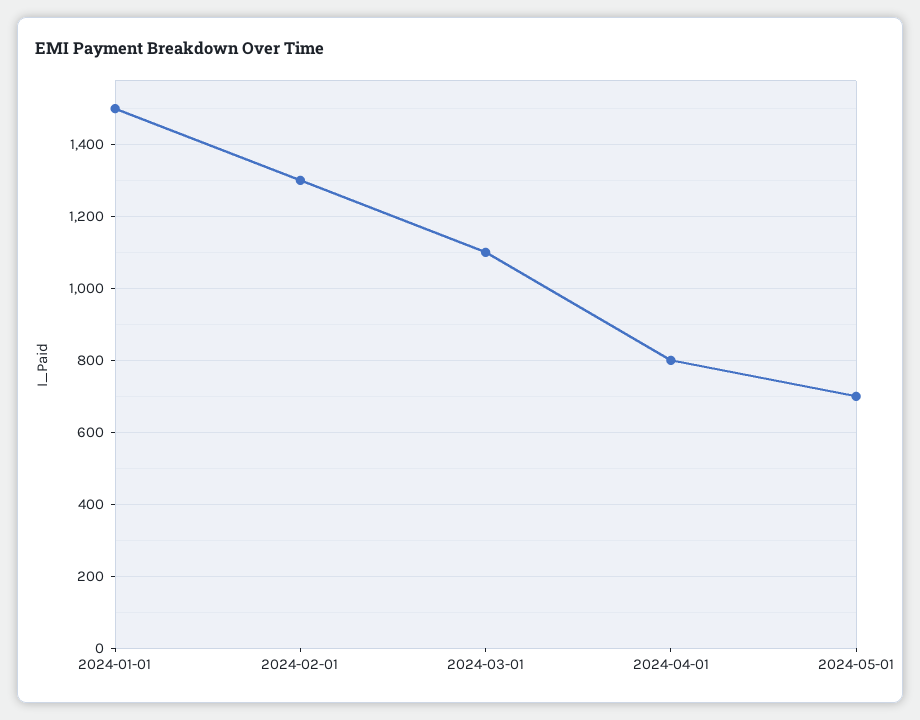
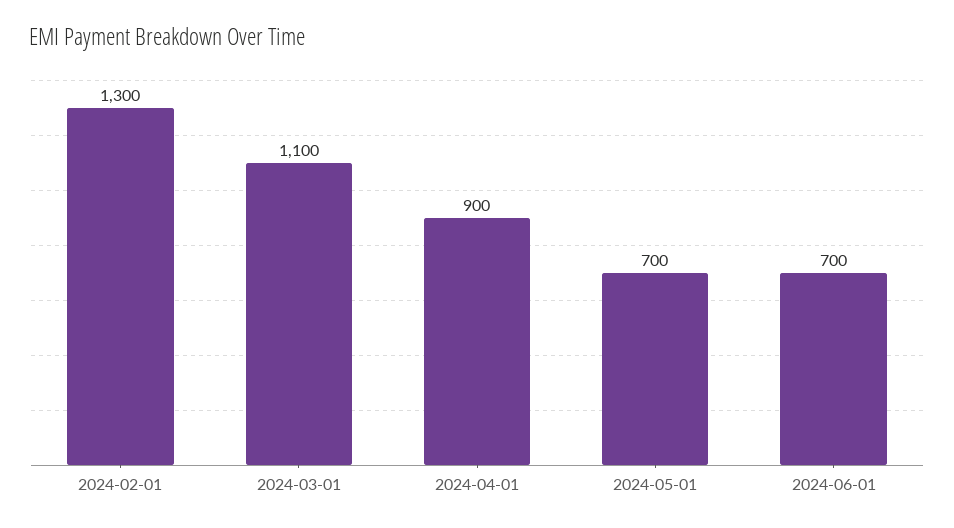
2024-01-01: 1500 -> none
2024-04-01: 800 -> 900
2024-06-01: none -> 700

